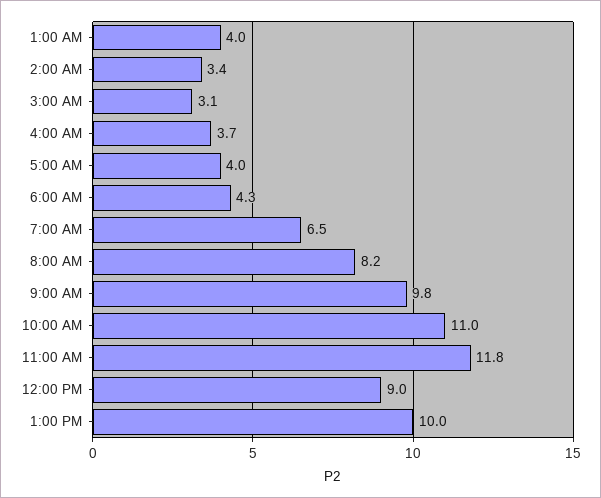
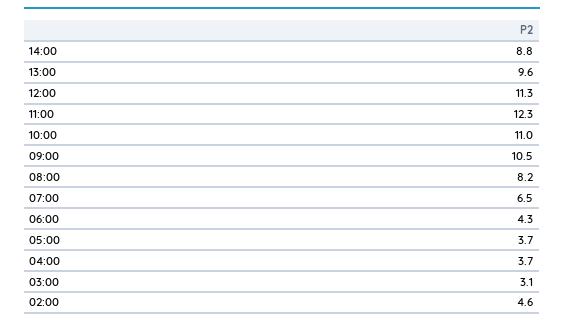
1:00 AM: 4 -> none
2:00 AM: 3.4 -> 4.6
5:00 AM: 4 -> 3.7
9:00 AM: 9.8 -> 10.5
11:00 AM: 11.8 -> 12.3
12:00 PM: 9 -> 11.3
1:00 PM: 10 -> 9.6
14:00: none -> 8.8

